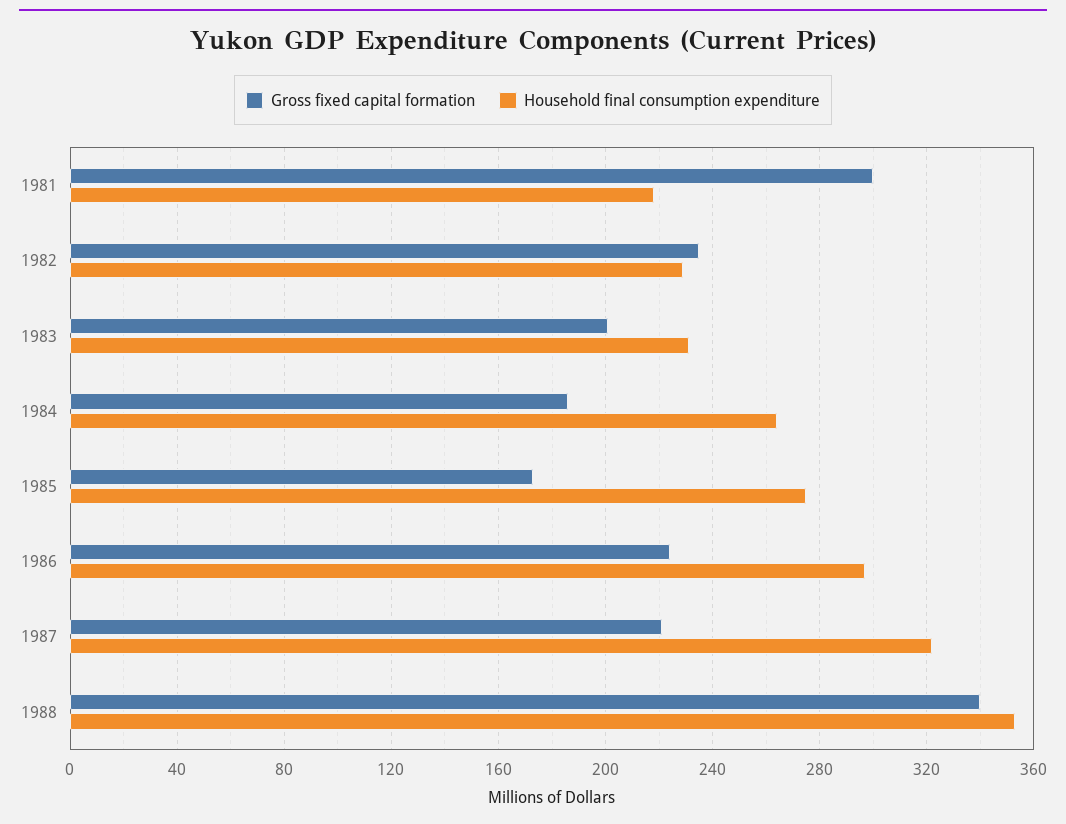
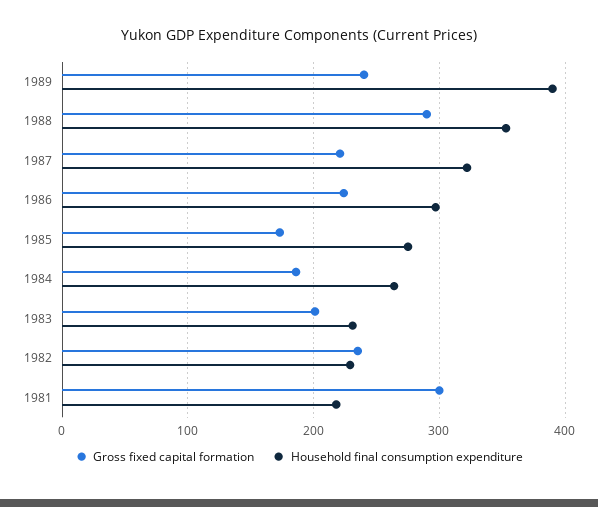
Gross fixed capital formation, 1988: 340 -> 290
Gross fixed capital formation, 1989: none -> 240
Household final consumption expenditure, 1989: none -> 390

